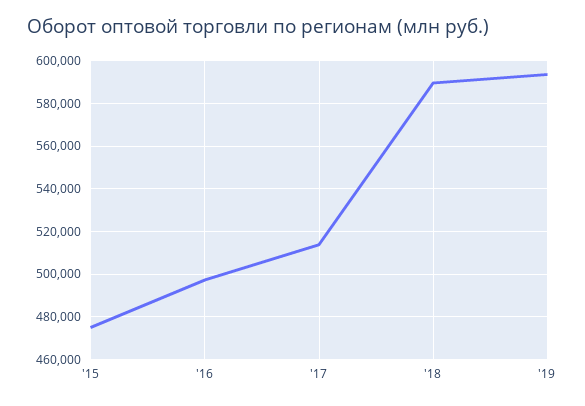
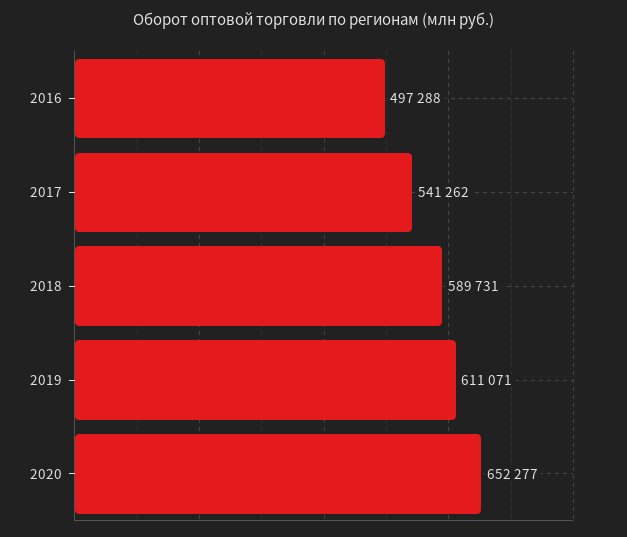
'15: 475000 -> none
'17: 515000 -> 541262
'19: 595000 -> 611071
2020: none -> 652277

